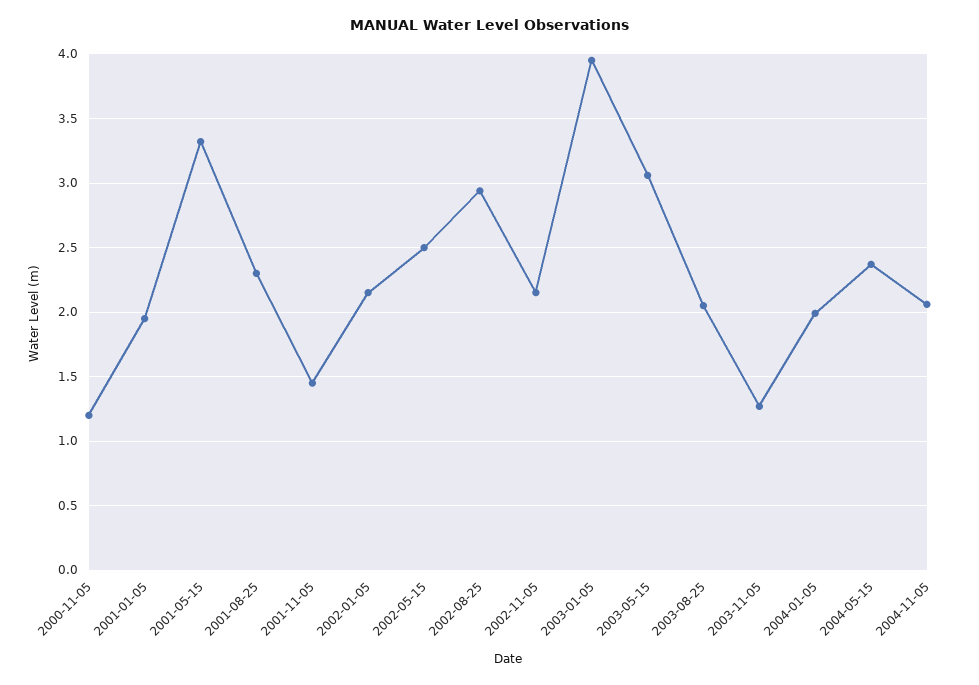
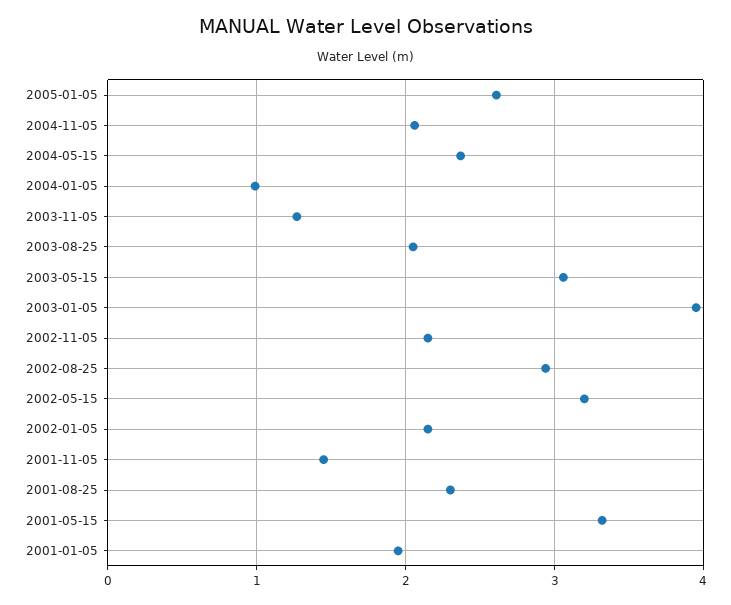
2000-11-05: 1.2 -> none
2002-05-15: 2.5 -> 3.2
2004-01-05: 2 -> 1
2005-01-05: none -> 2.6

